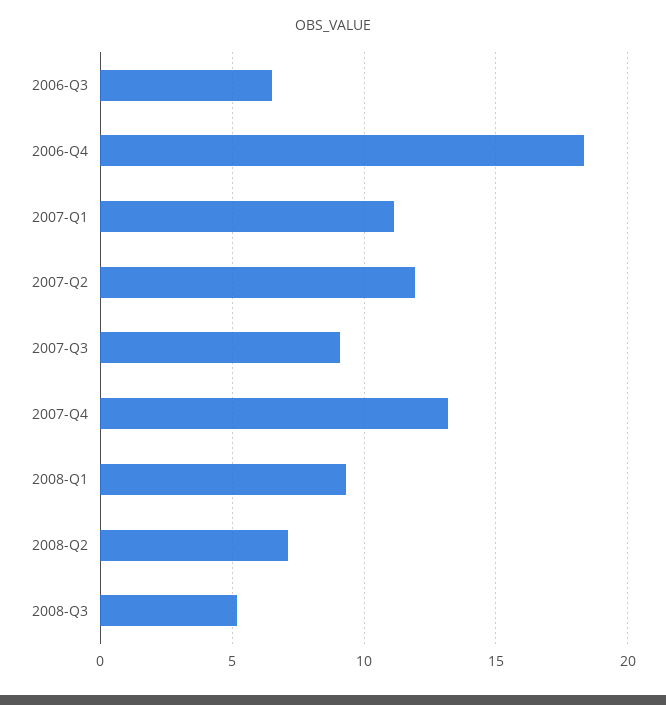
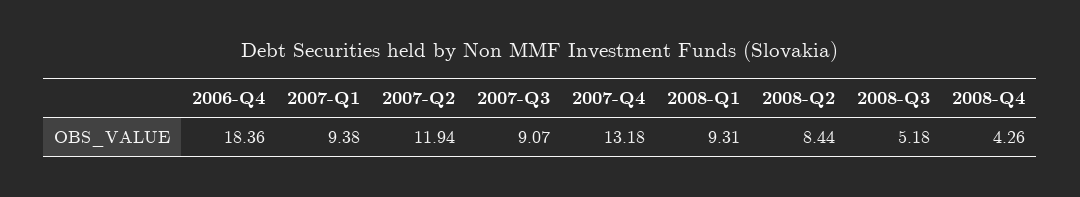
2006-Q3: 6.5 -> none
2007-Q1: 11 -> 9.38
2008-Q2: 7 -> 8.44
2008-Q4: none -> 4.26

